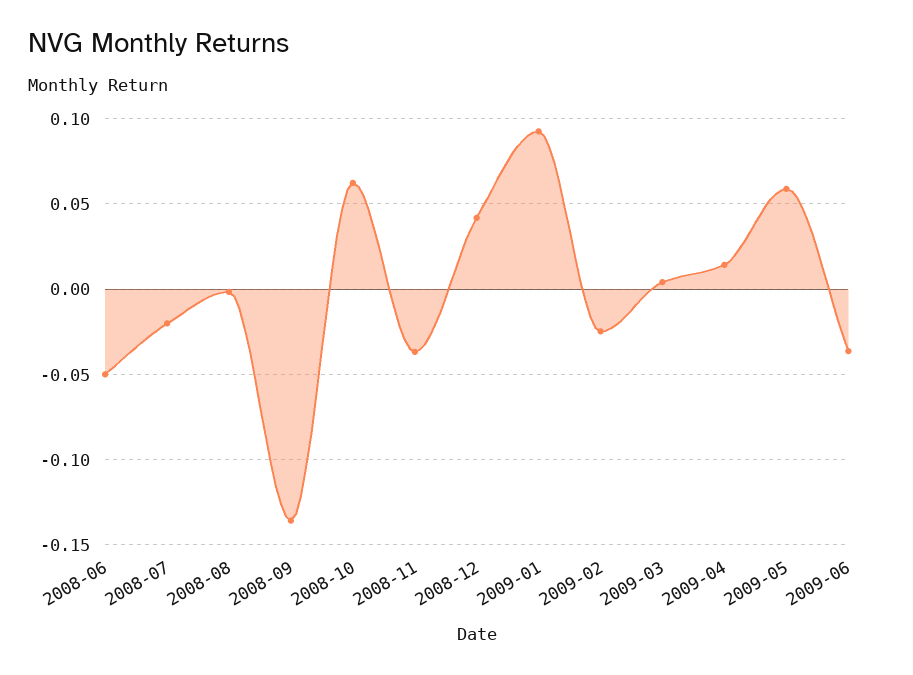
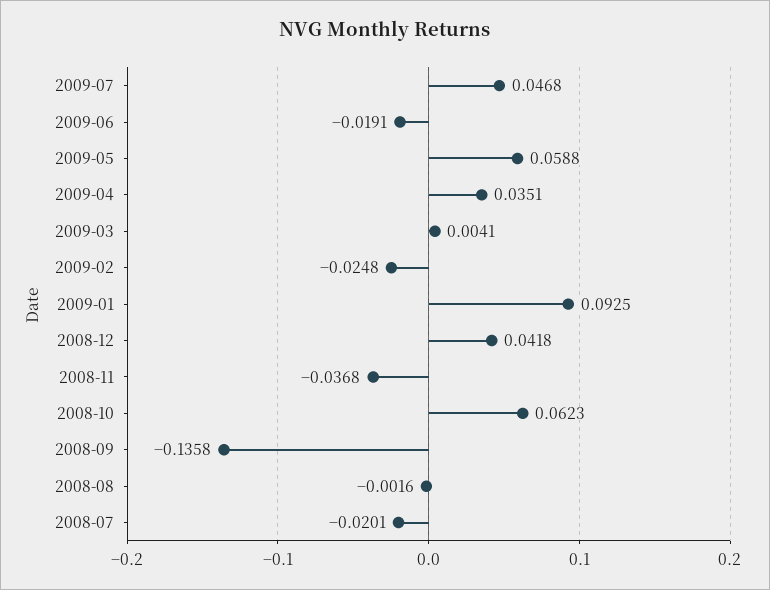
2008-06: -0.05 -> none
2009-04: 0.015 -> 0.0351
2009-06: -0.035 -> -0.0191
2009-07: none -> 0.0468

